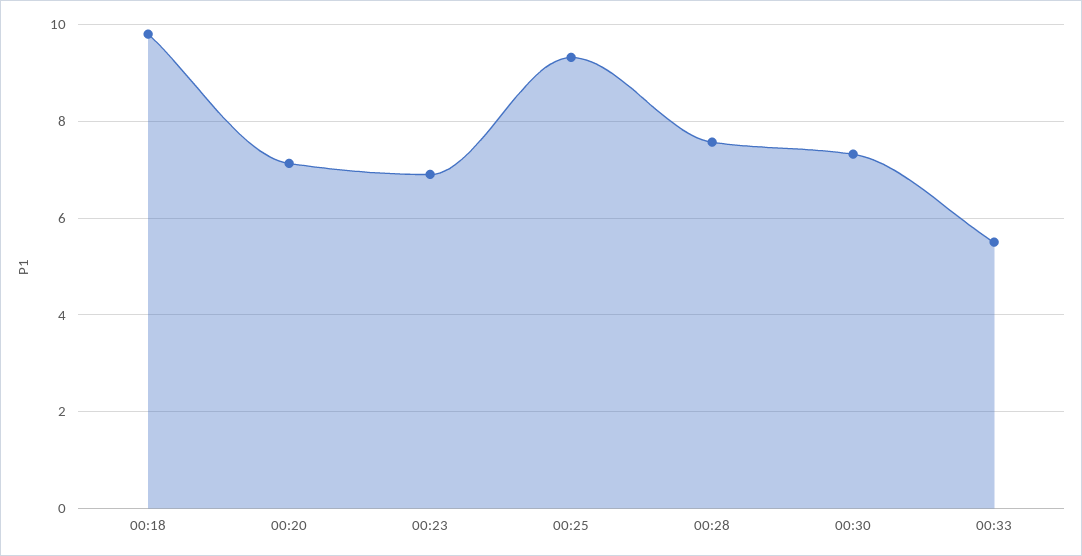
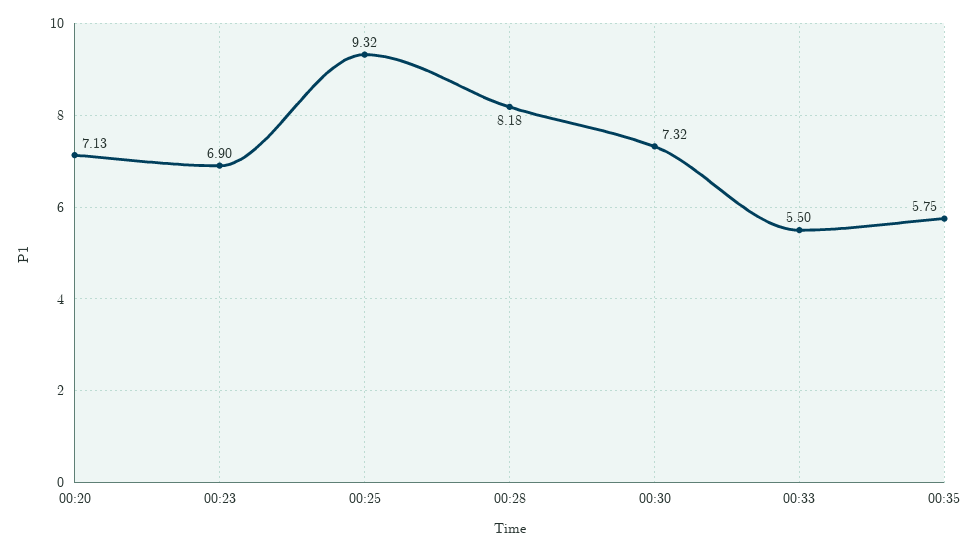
00:18: 9.8 -> none
00:28: 7.6 -> 8.18
00:35: none -> 5.75

